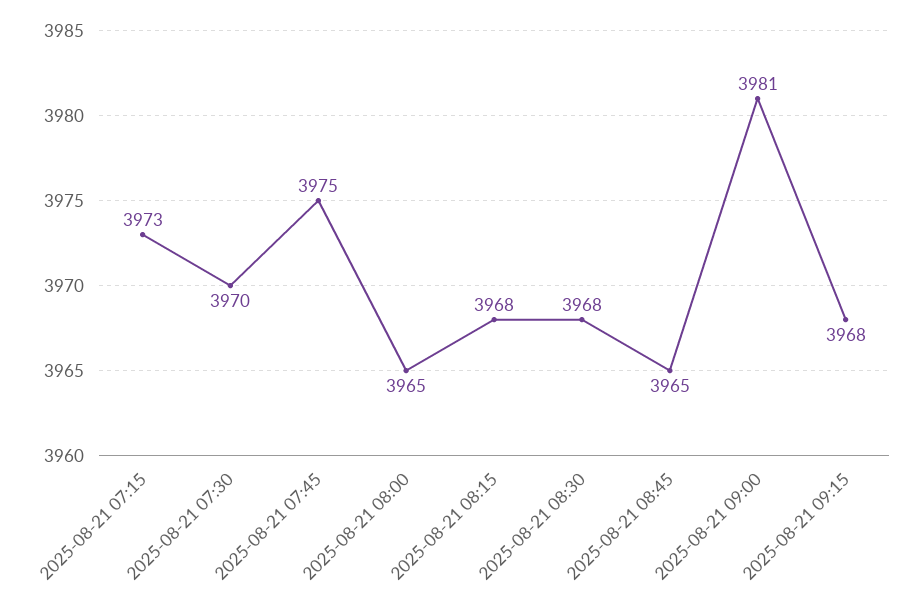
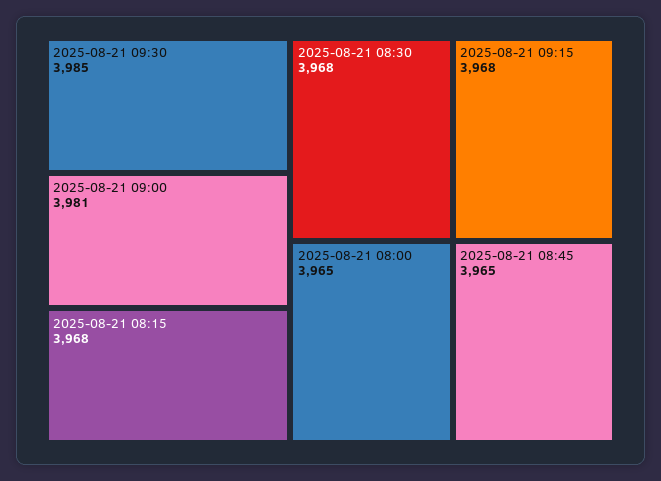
2025-08-21 07:15: 3973 -> none
2025-08-21 07:30: 3970 -> none
2025-08-21 07:45: 3975 -> none
2025-08-21 09:30: none -> 3985

